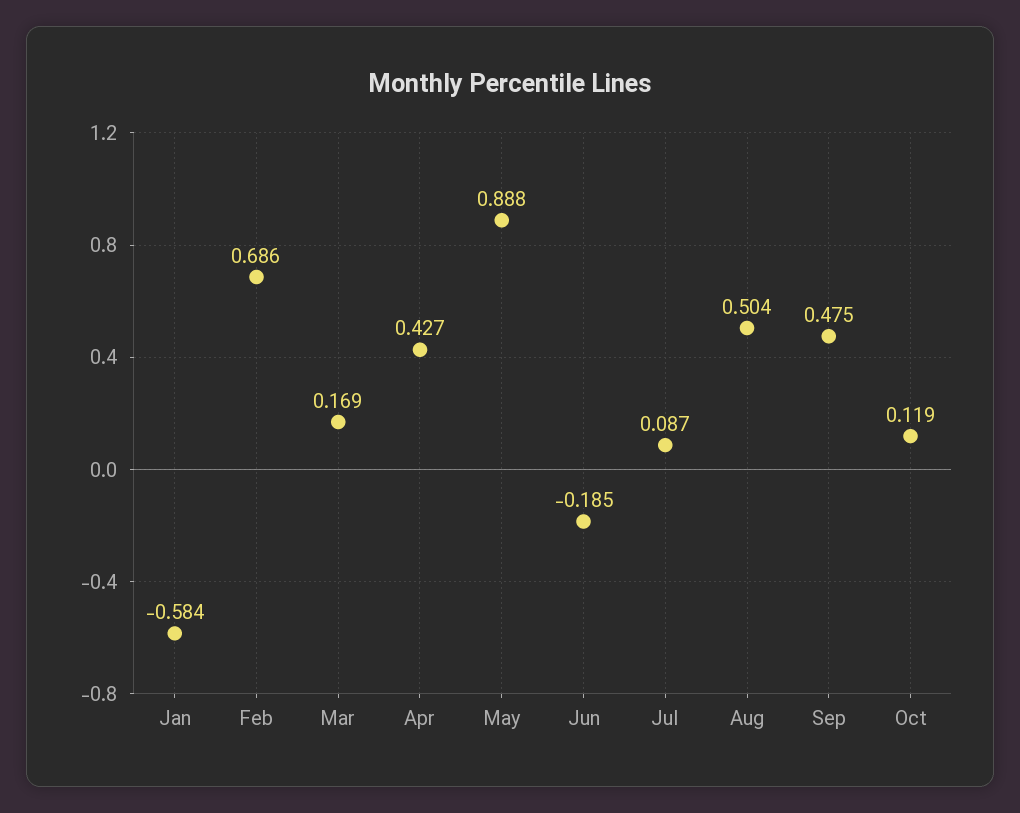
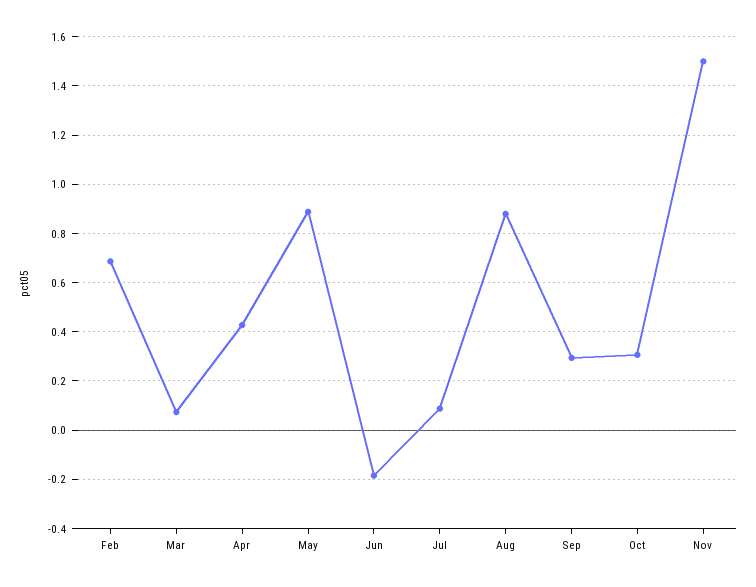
Jan: -0.584 -> none
Mar: 0.169 -> 0.075
Aug: 0.504 -> 0.875
Sep: 0.475 -> 0.3
Oct: 0.119 -> 0.3
Nov: none -> 1.5

